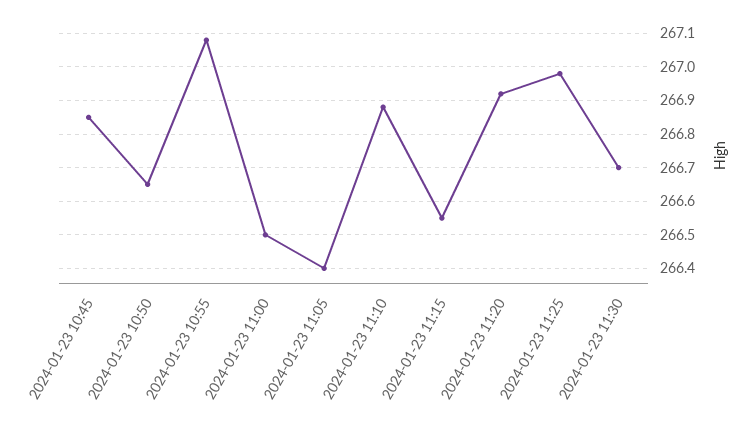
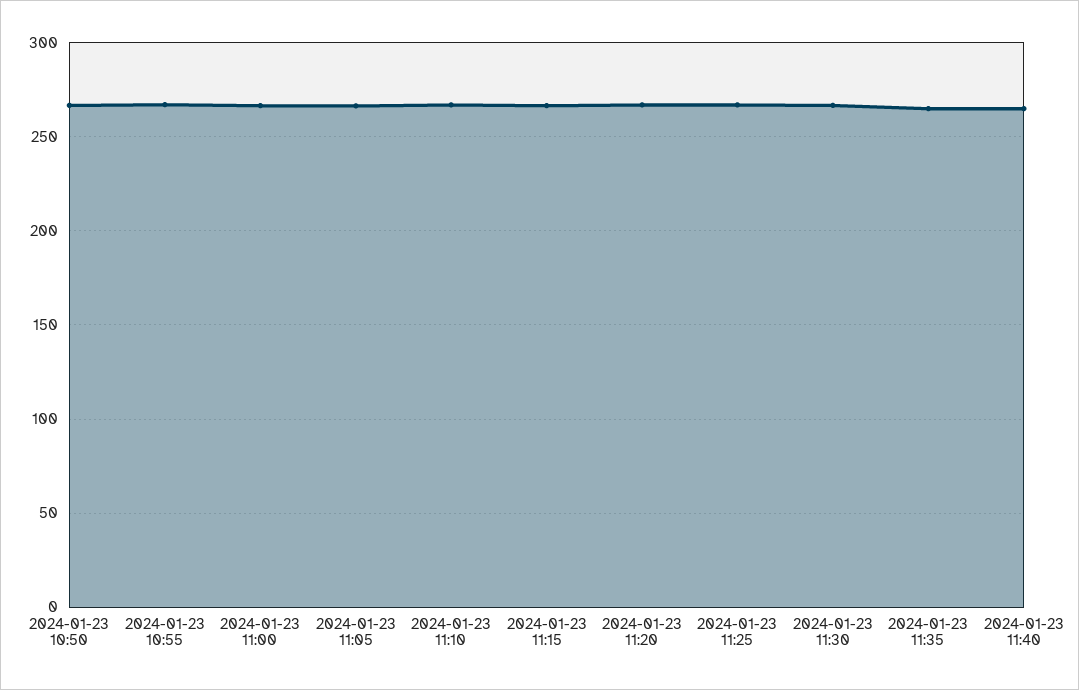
2024-01-23 10:45: 266.85 -> none
2024-01-23 11:35: none -> 265
2024-01-23 11:40: none -> 265

